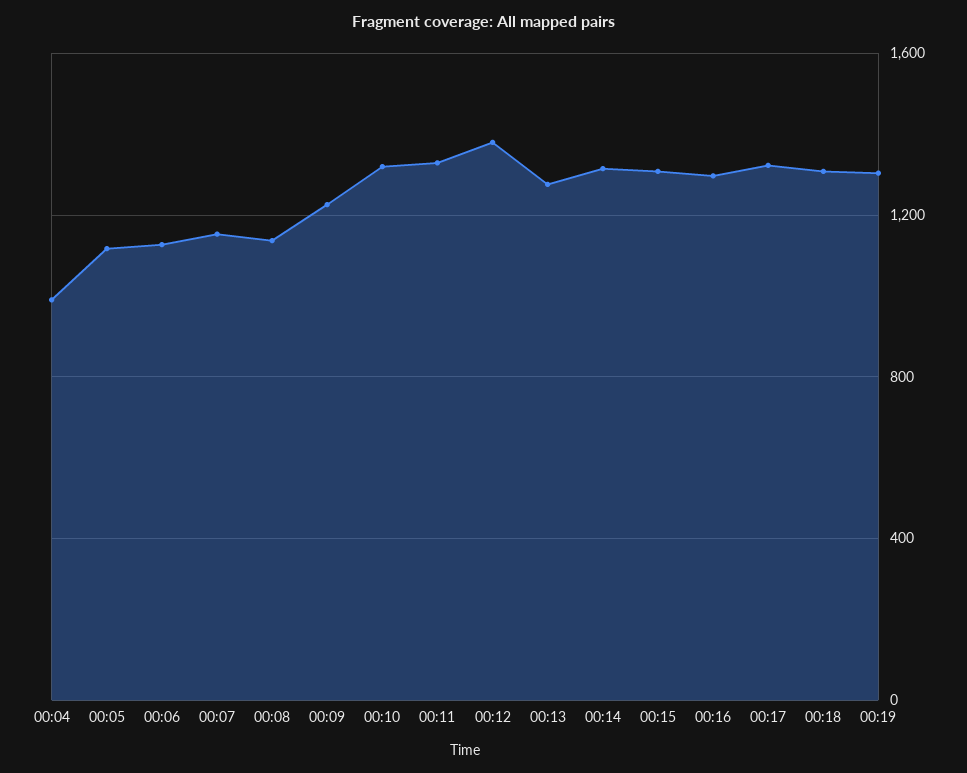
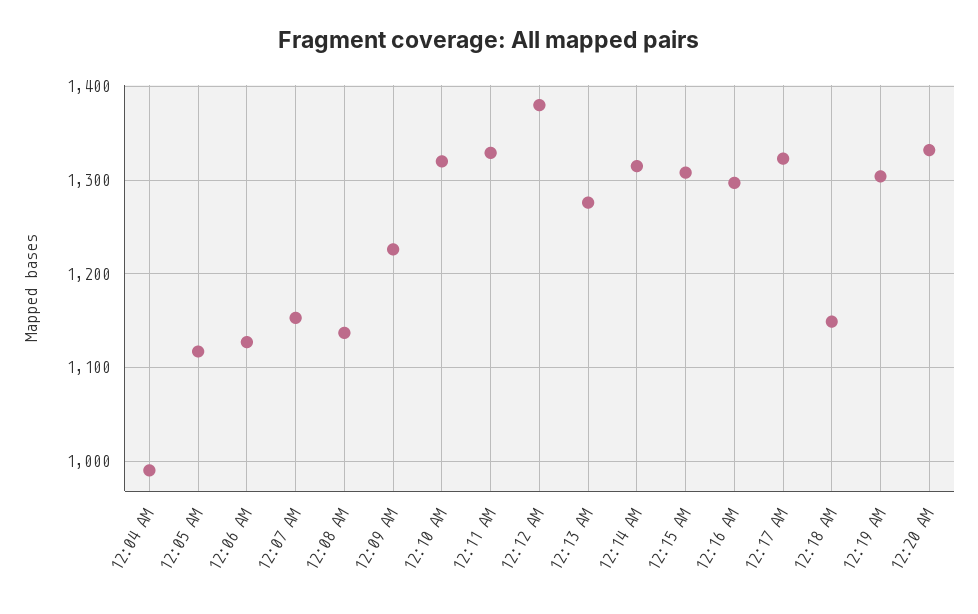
00:18: 1300 -> 1150
12:20 AM: none -> 1330

